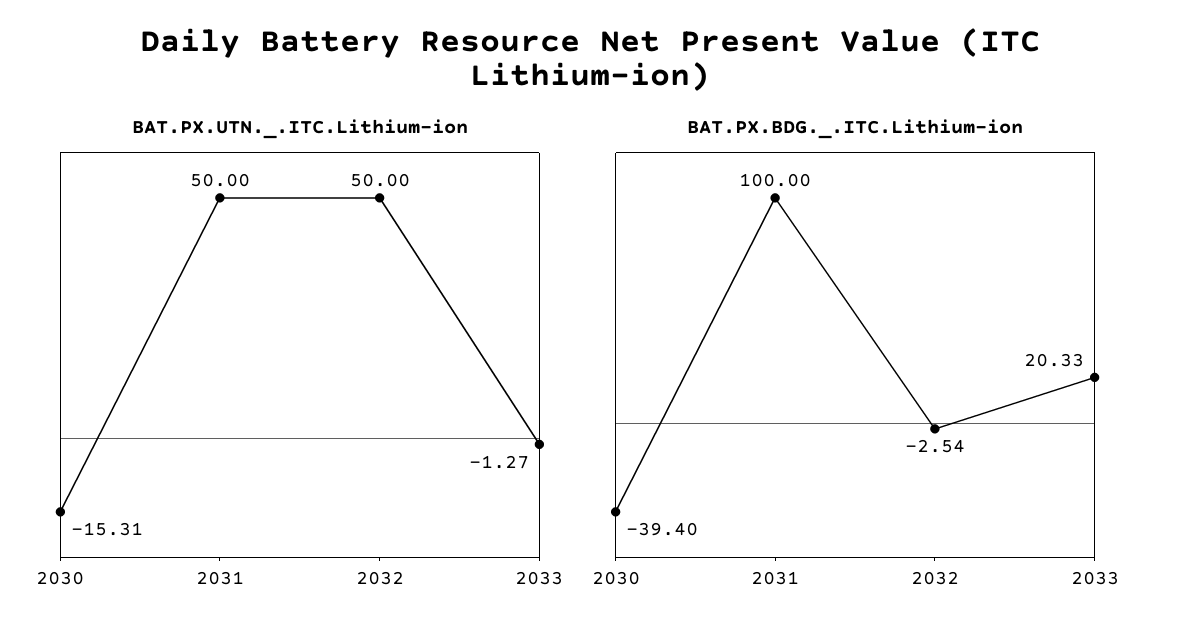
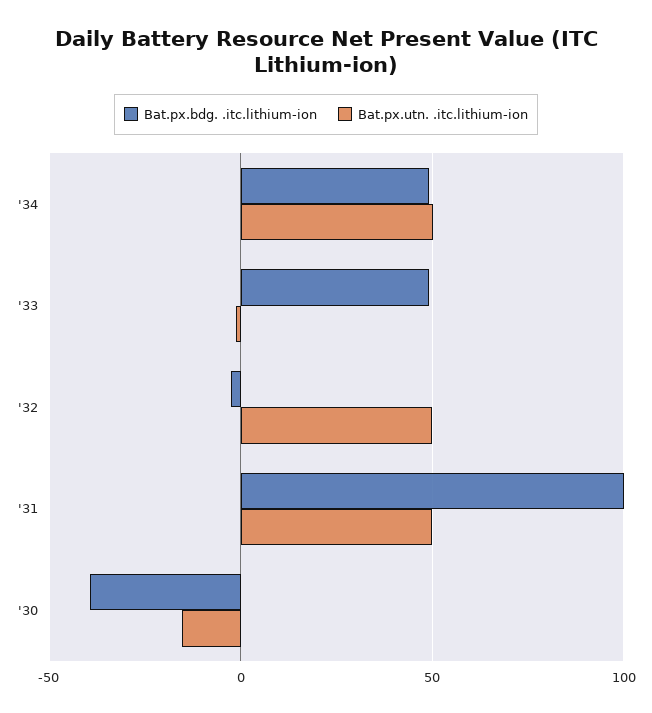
BAT.PX.BDG._.ITC.Lithium-ion, 2033: 20.33 -> 50
BAT.PX.BDG._.ITC.Lithium-ion, '34: none -> 50
BAT.PX.UTN._.ITC.Lithium-ion, '34: none -> 50

